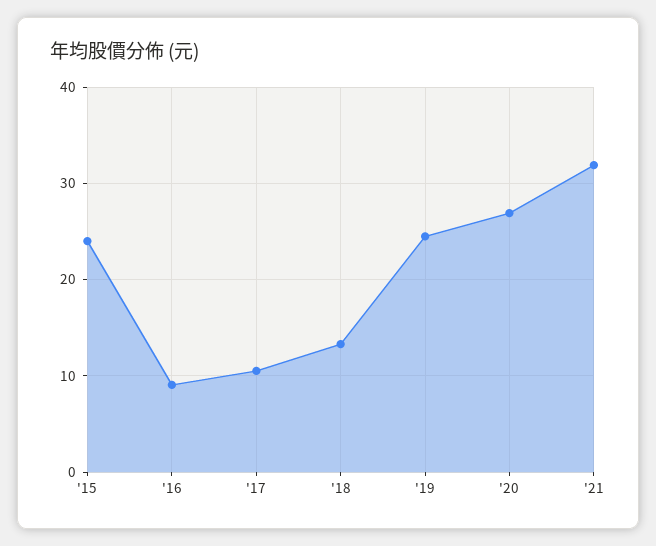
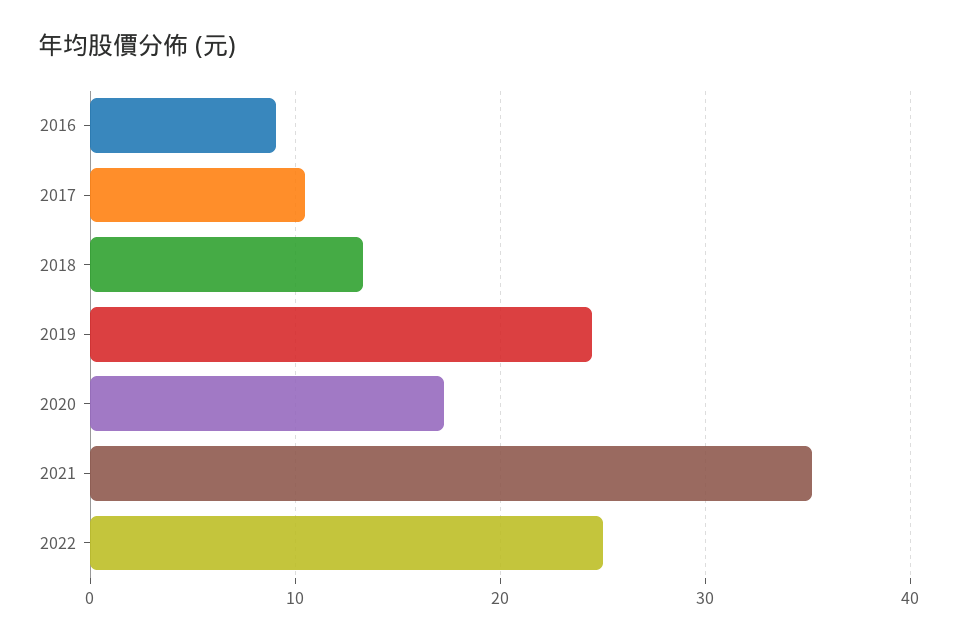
'15: 24 -> none
'20: 27 -> 17
'21: 32 -> 35
2022: none -> 25

